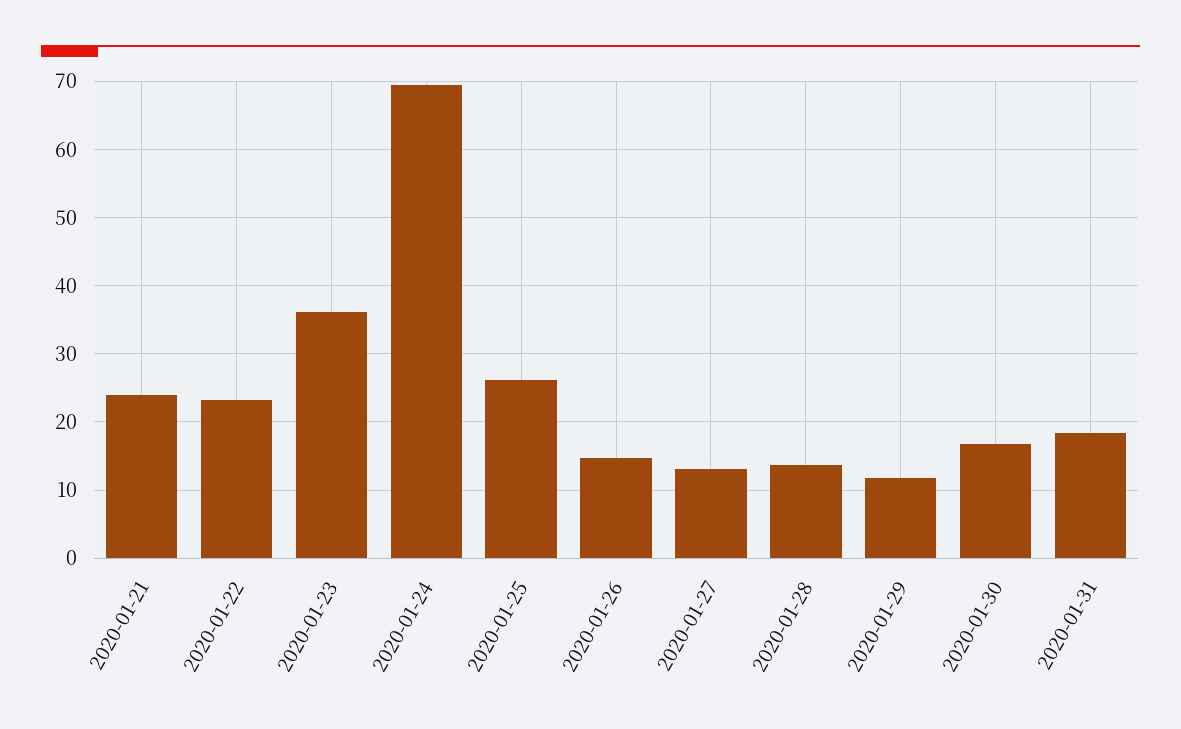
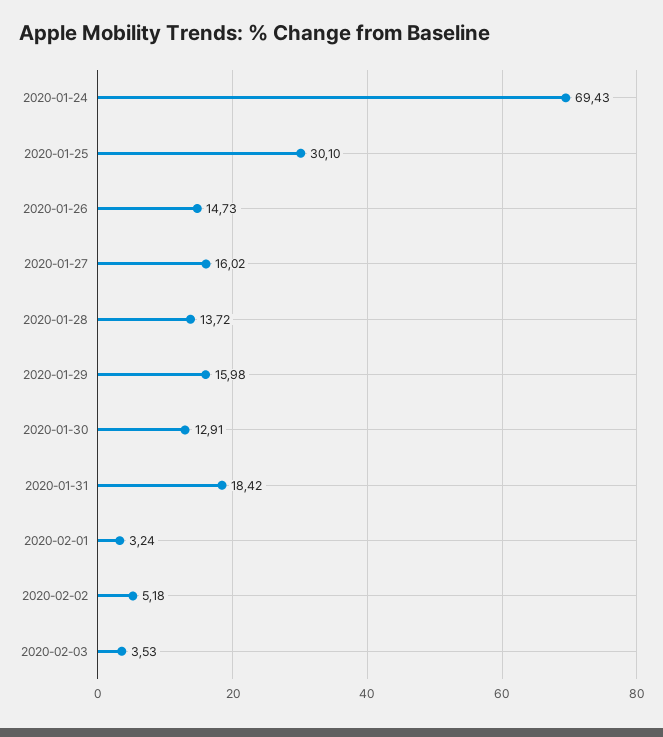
2020-01-21: 24 -> none
2020-01-22: 23 -> none
2020-01-23: 36 -> none
2020-01-25: 26 -> 30.1
2020-01-27: 13 -> 16.02
2020-01-29: 12 -> 15.98
2020-01-30: 17 -> 12.91
2020-02-01: none -> 3.24
2020-02-02: none -> 5.18
2020-02-03: none -> 3.53

